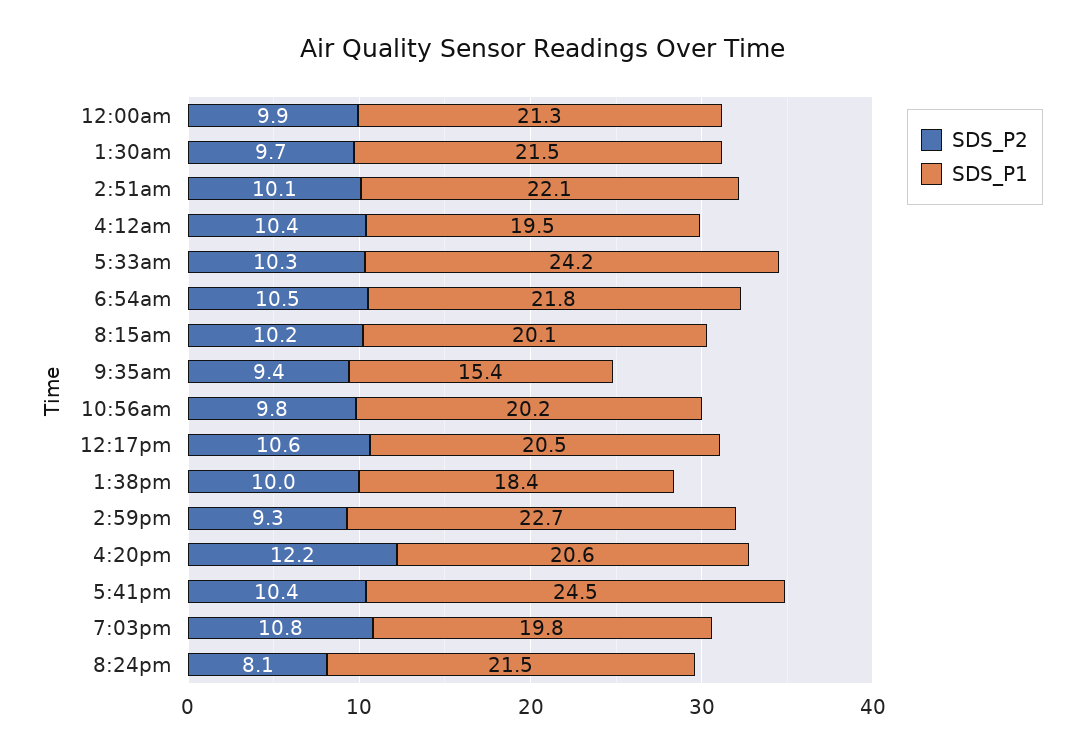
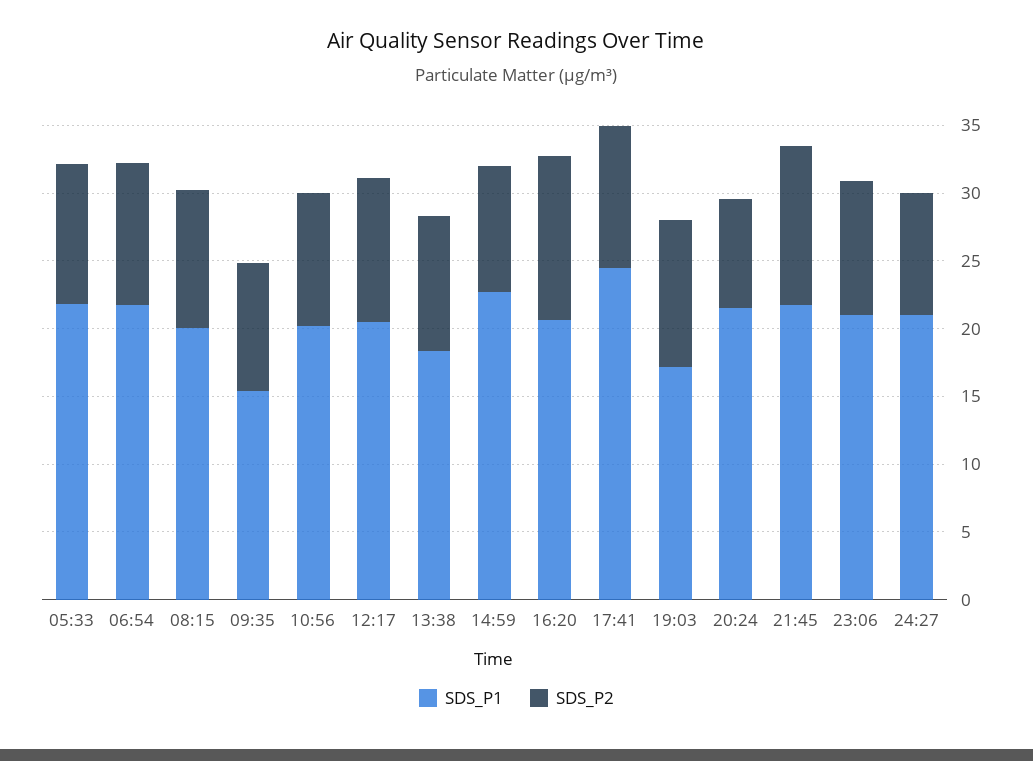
SDS_P2, 12:00am: 9.9 -> none
SDS_P1, 12:00am: 21.3 -> none
SDS_P2, 1:30am: 9.7 -> none
SDS_P1, 1:30am: 21.5 -> none
SDS_P2, 2:51am: 10.1 -> none
SDS_P1, 2:51am: 22.1 -> none
SDS_P2, 4:12am: 10.4 -> none
SDS_P1, 4:12am: 19.5 -> none
SDS_P1, 5:33am: 24.2 -> 22
SDS_P1, 7:03pm: 19.8 -> 17
SDS_P1, 21:45: none -> 22
SDS_P2, 21:45: none -> 12
SDS_P1, 23:06: none -> 21
SDS_P2, 23:06: none -> 10
SDS_P1, 24:27: none -> 21
SDS_P2, 24:27: none -> 9

